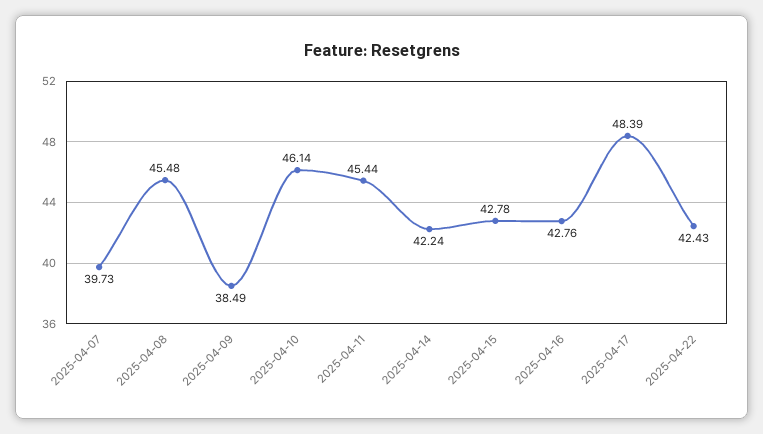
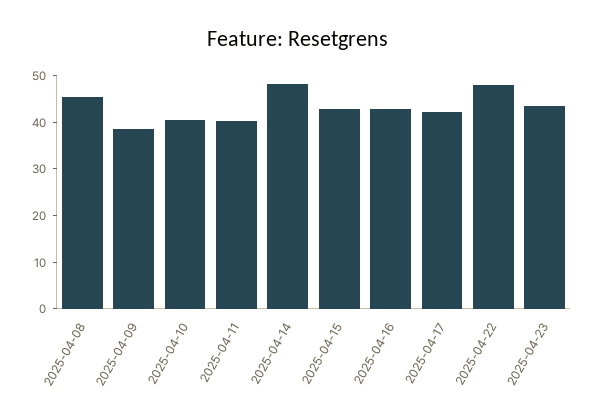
2025-04-07: 39.73 -> none
2025-04-10: 46.14 -> 40
2025-04-11: 45.44 -> 40
2025-04-14: 42.24 -> 48
2025-04-17: 48.39 -> 42
2025-04-22: 42.43 -> 48
2025-04-23: none -> 44

